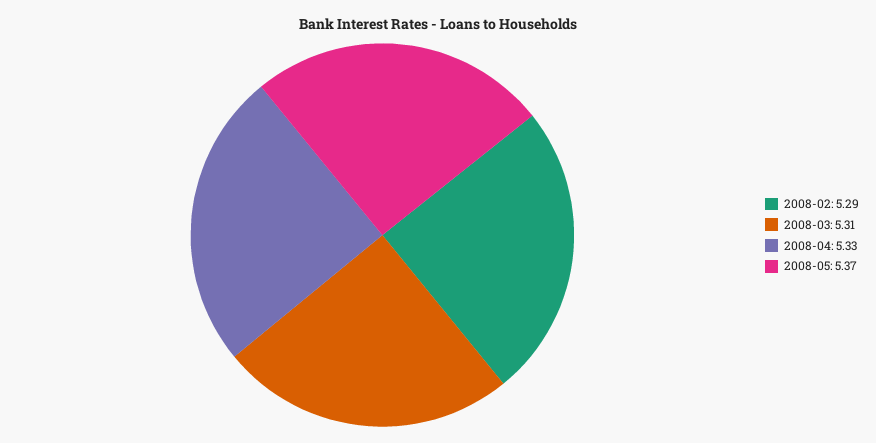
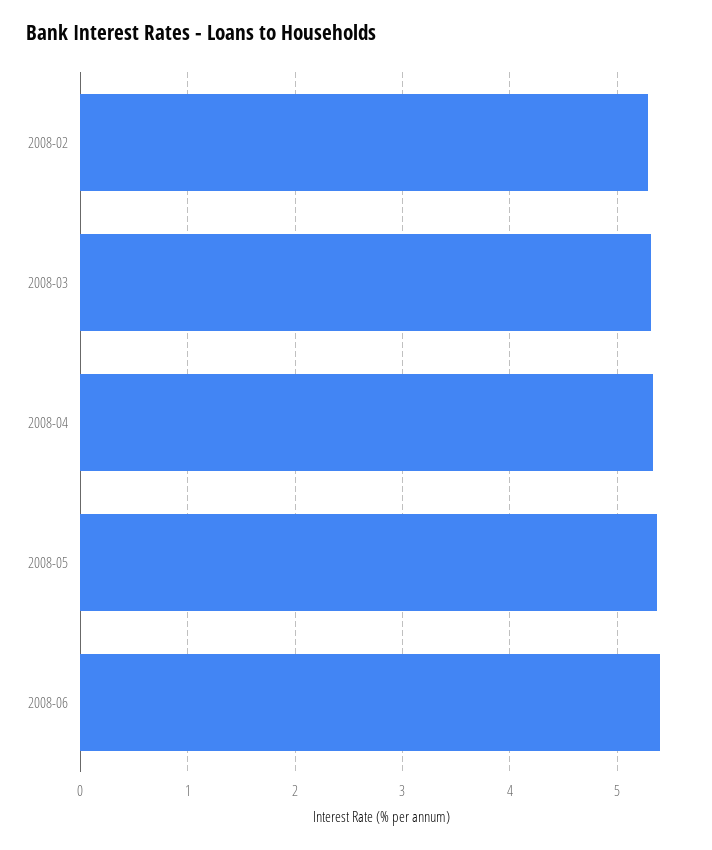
2008-06: none -> 5.4

